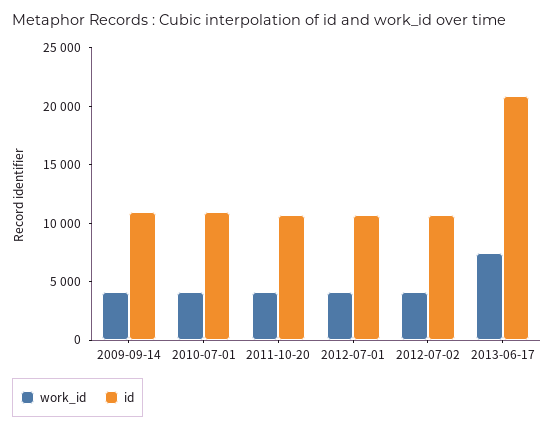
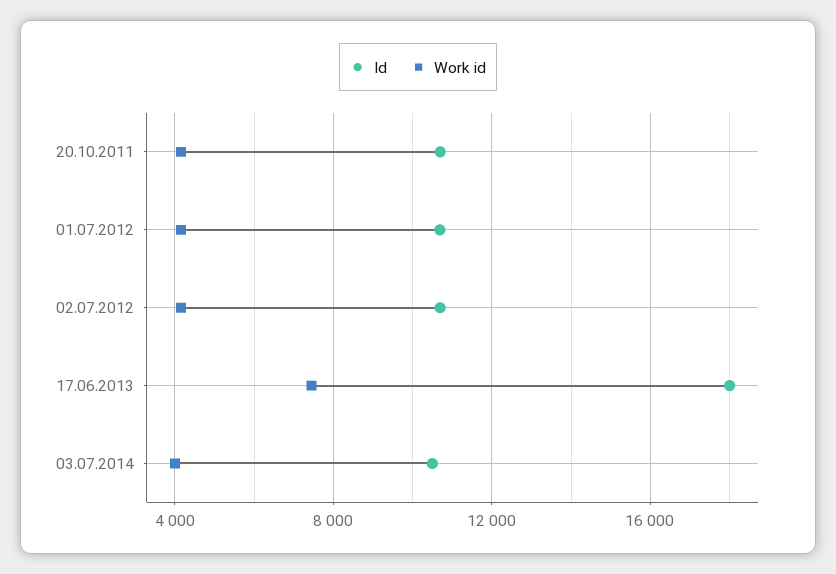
work_id, 2009-09-14: 4000 -> none
id, 2009-09-14: 11000 -> none
work_id, 2010-07-01: 4000 -> none
id, 2010-07-01: 11000 -> none
id, 2013-06-17: 21000 -> 18000
id, 03.07.2014: none -> 10500
work_id, 03.07.2014: none -> 4000

